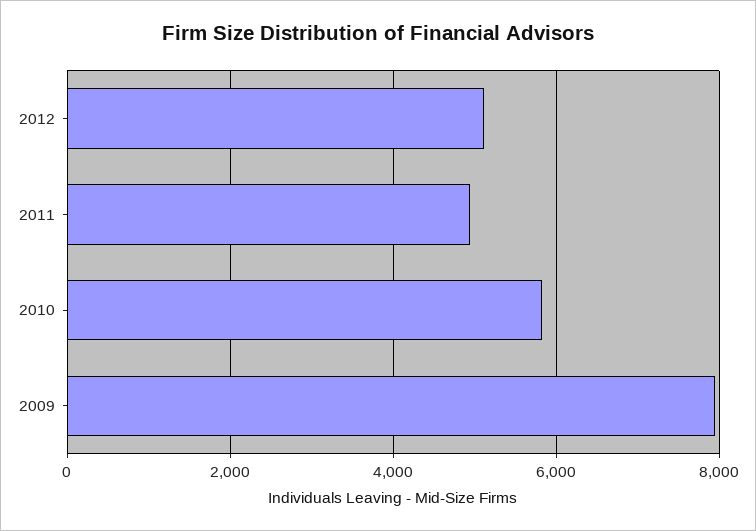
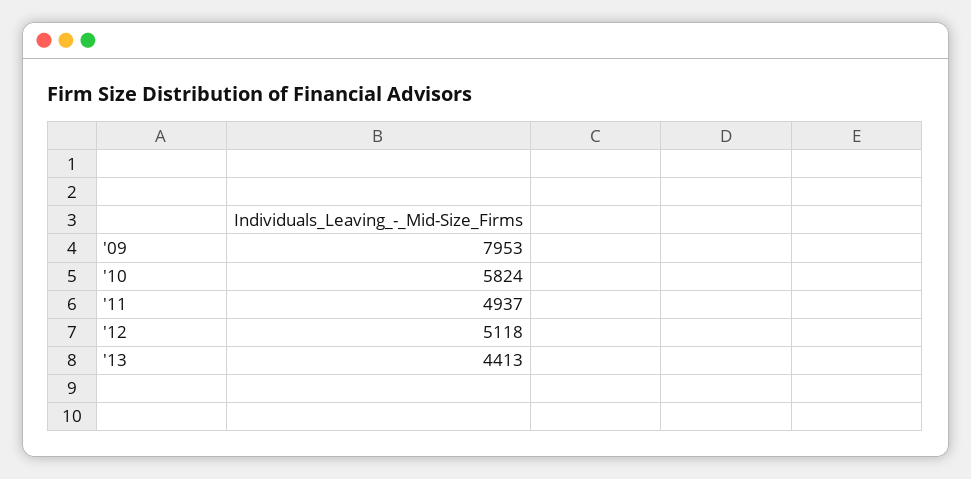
'13: none -> 4413

